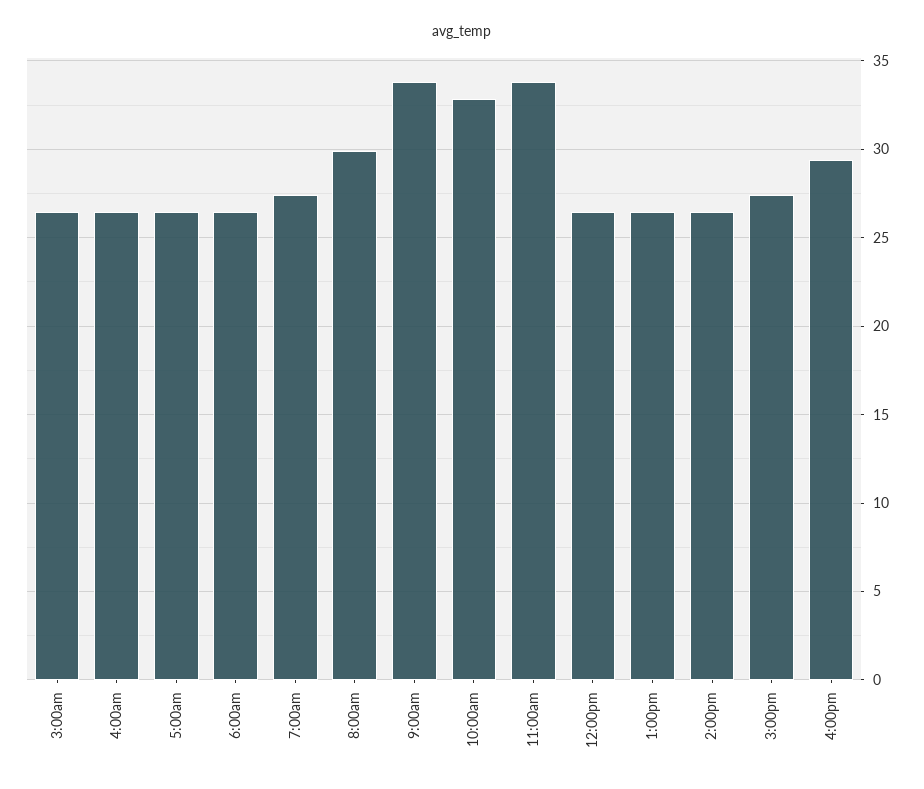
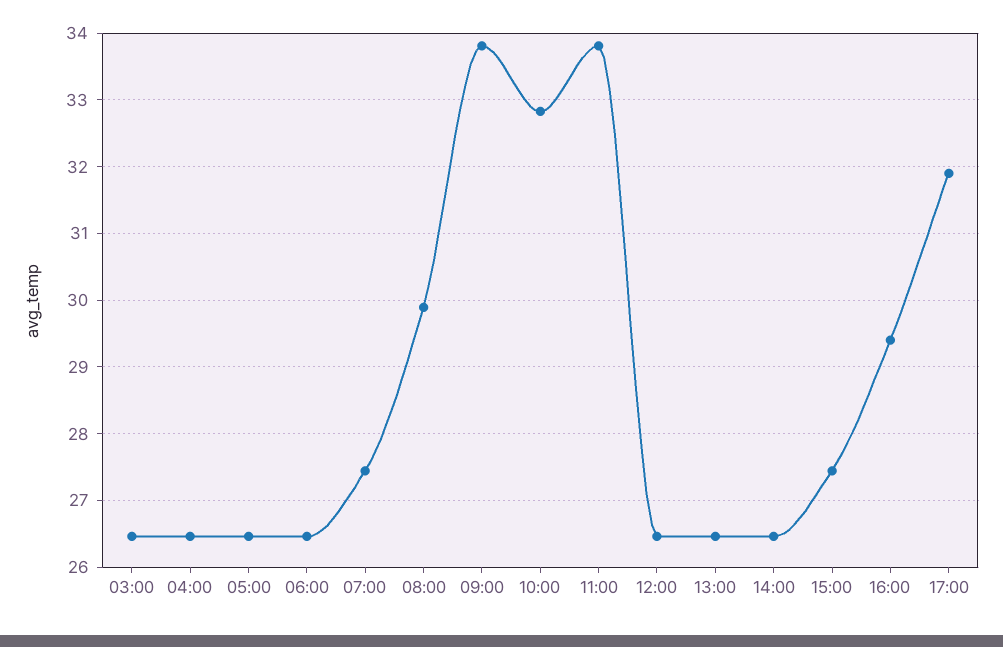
17:00: none -> 31.9

